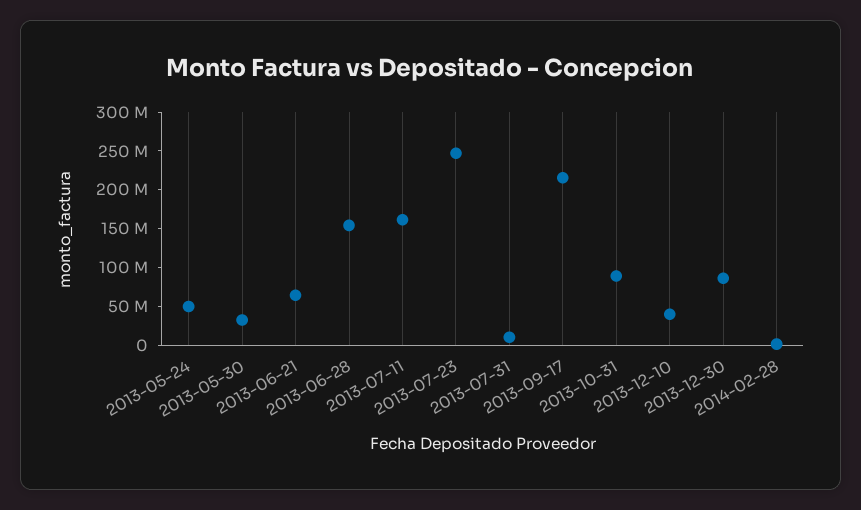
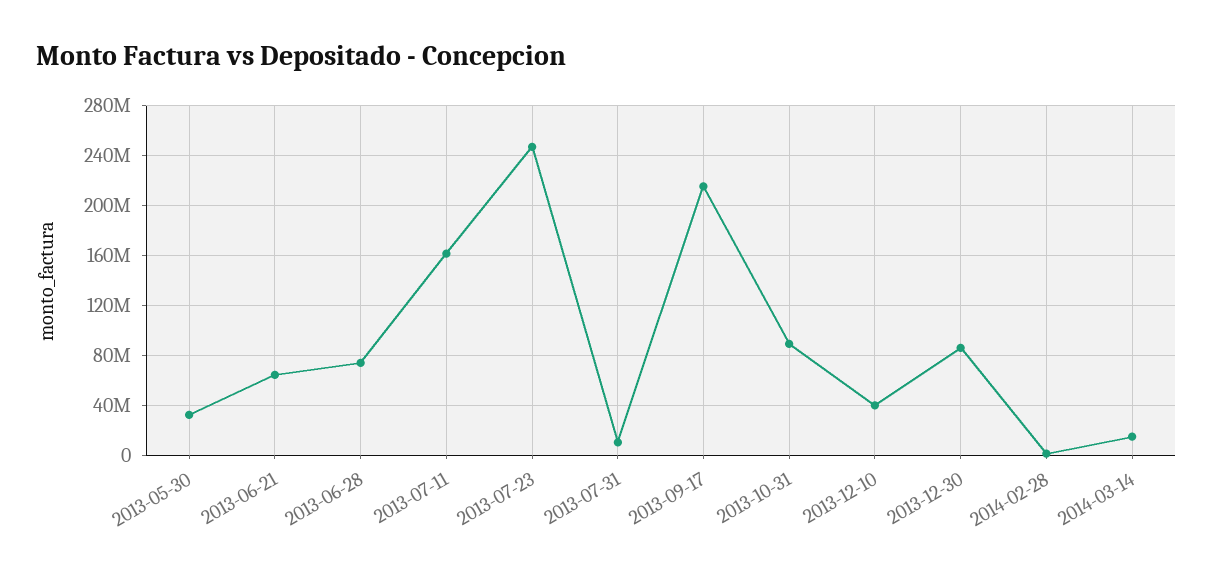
2013-05-24: 50000000 -> none
2013-06-28: 150000000 -> 75000000
2014-03-14: none -> 15000000

